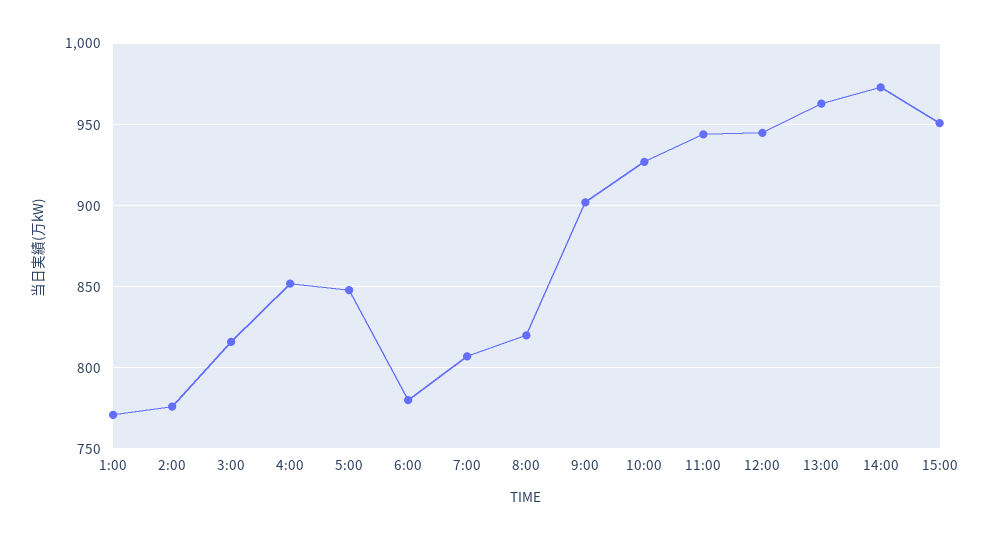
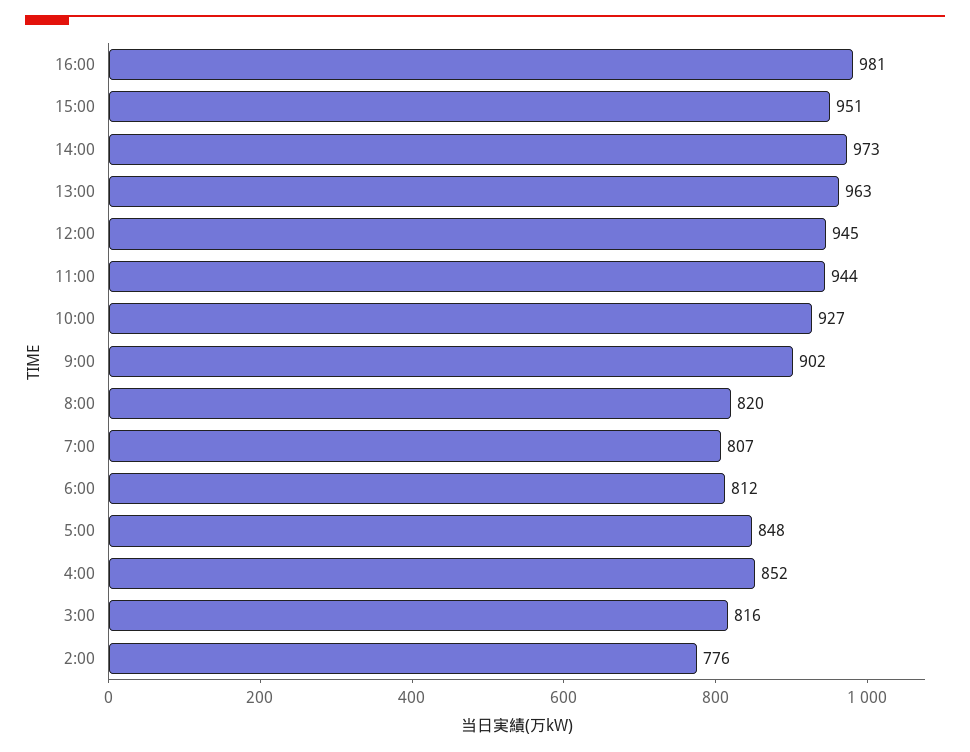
1:00: 770 -> none
6:00: 780 -> 812
16:00: none -> 981

